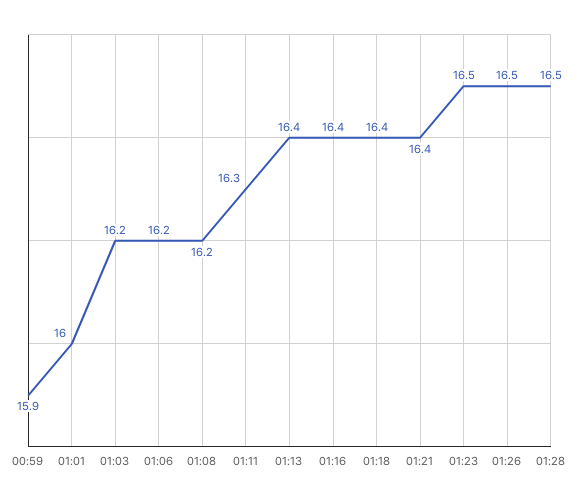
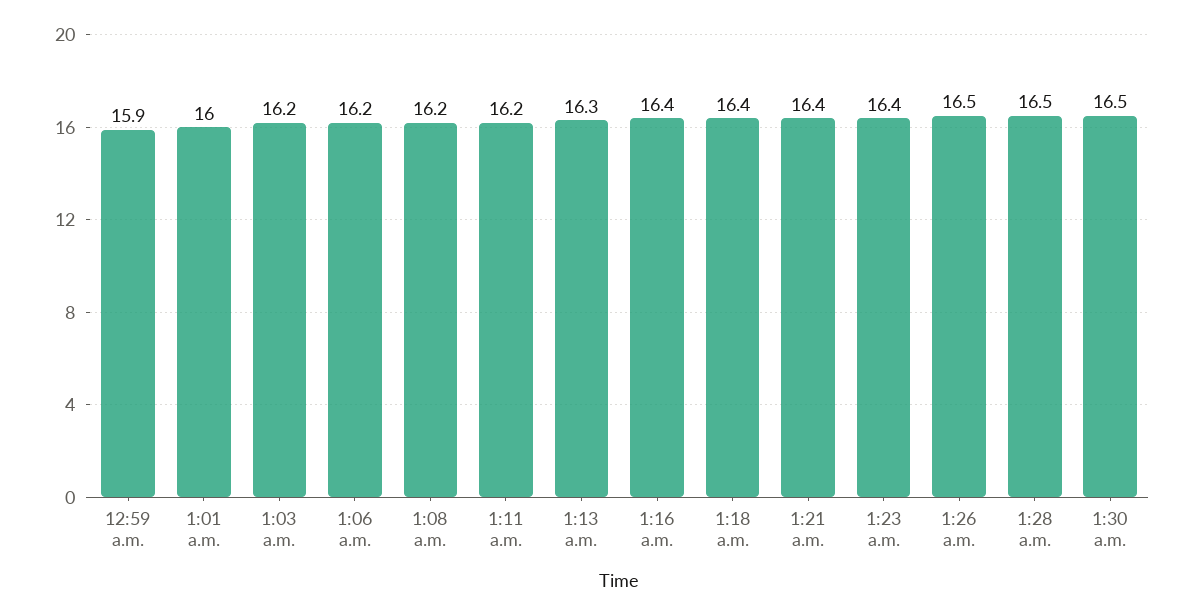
01:11: 16.3 -> 16.2
01:13: 16.4 -> 16.3
01:23: 16.5 -> 16.4
1:30 a.m.: none -> 16.5

